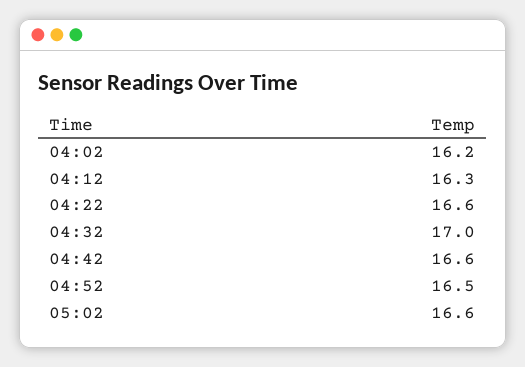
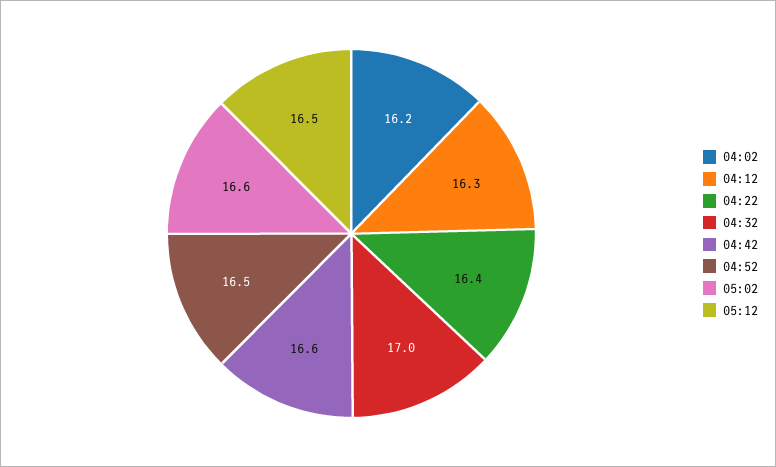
04:22: 16.6 -> 16.4
05:12: none -> 16.5

